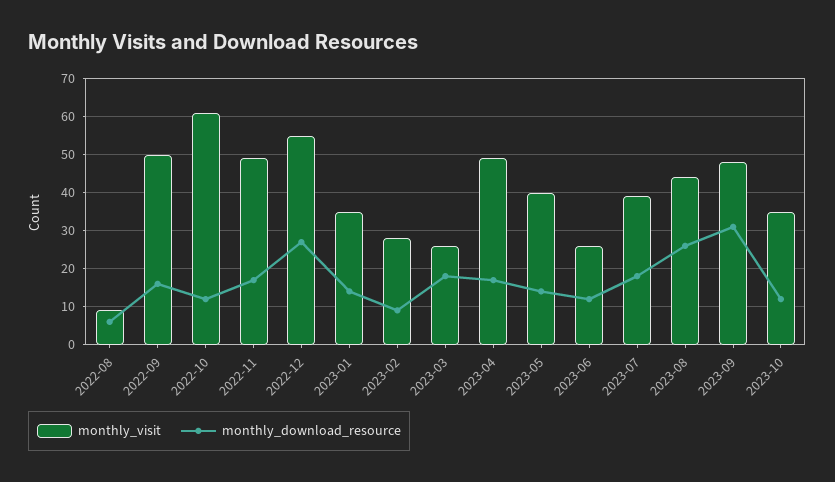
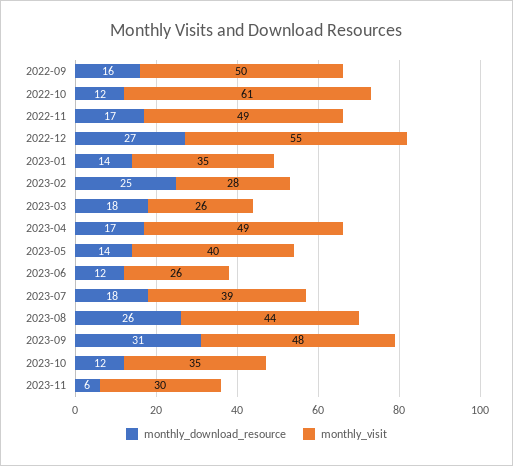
monthly_visit, 2022-08: 10 -> none
monthly_download_resource, 2022-08: 5 -> none
monthly_download_resource, 2023-02: 10 -> 25
monthly_download_resource, 2023-11: none -> 6
monthly_visit, 2023-11: none -> 30

